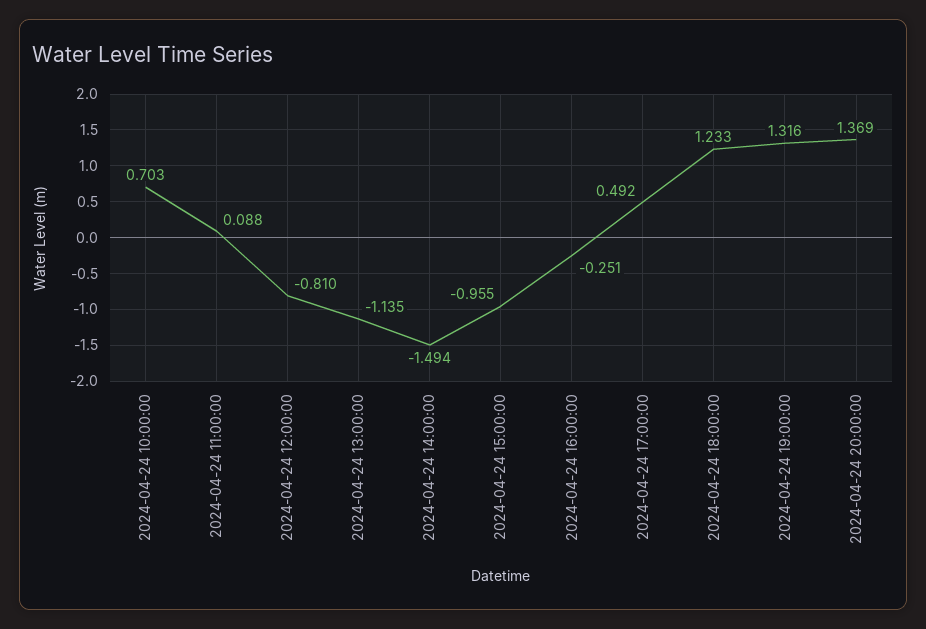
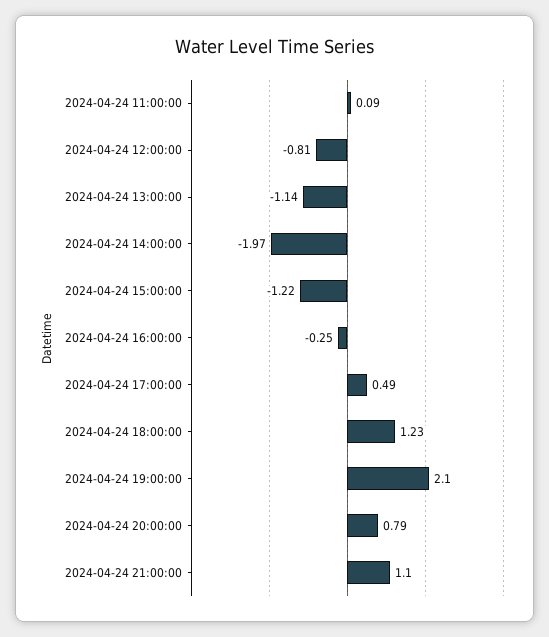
2024-04-24 10:00:00: 0.703 -> none
2024-04-24 14:00:00: -1.494 -> -1.97
2024-04-24 15:00:00: -0.955 -> -1.22
2024-04-24 19:00:00: 1.316 -> 2.1
2024-04-24 20:00:00: 1.369 -> 0.79
2024-04-24 21:00:00: none -> 1.1

